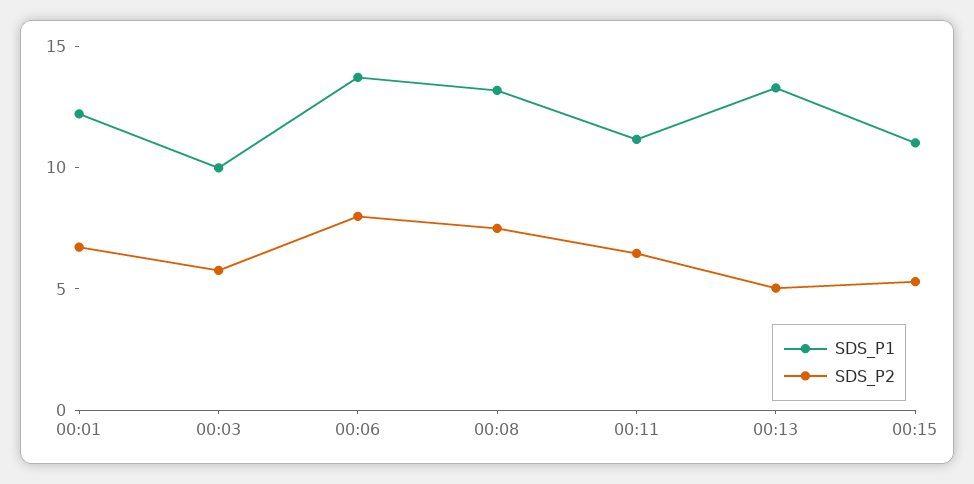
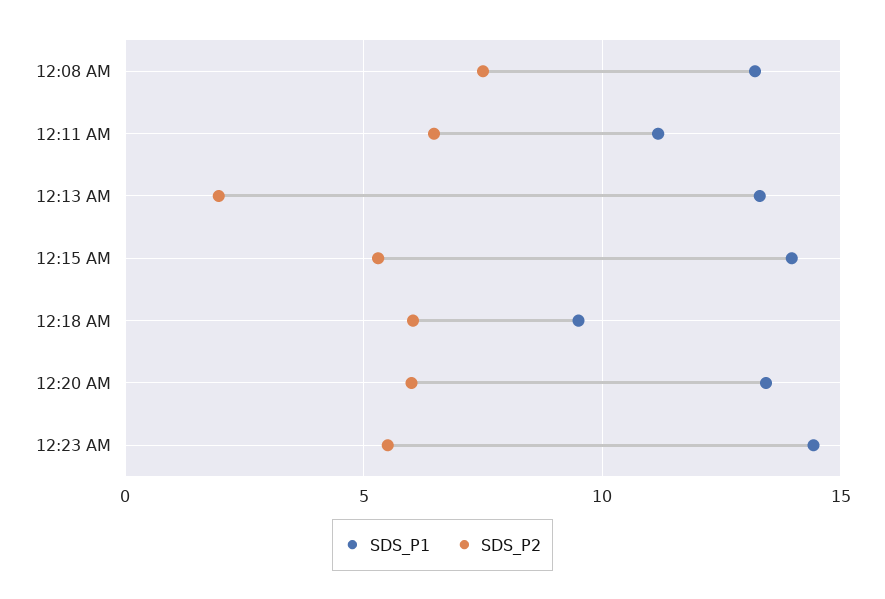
SDS_P1, 00:01: 12 -> none
SDS_P2, 00:01: 7 -> none
SDS_P1, 00:03: 10 -> none
SDS_P2, 00:03: 6 -> none
SDS_P1, 00:06: 14 -> none
SDS_P2, 00:06: 8 -> none
SDS_P2, 00:13: 5 -> 2
SDS_P1, 00:15: 11 -> 14
SDS_P1, 12:18 AM: none -> 9.5
SDS_P2, 12:18 AM: none -> 6
SDS_P1, 12:20 AM: none -> 13.5
SDS_P2, 12:20 AM: none -> 6
SDS_P1, 12:23 AM: none -> 14.5
SDS_P2, 12:23 AM: none -> 5.5

